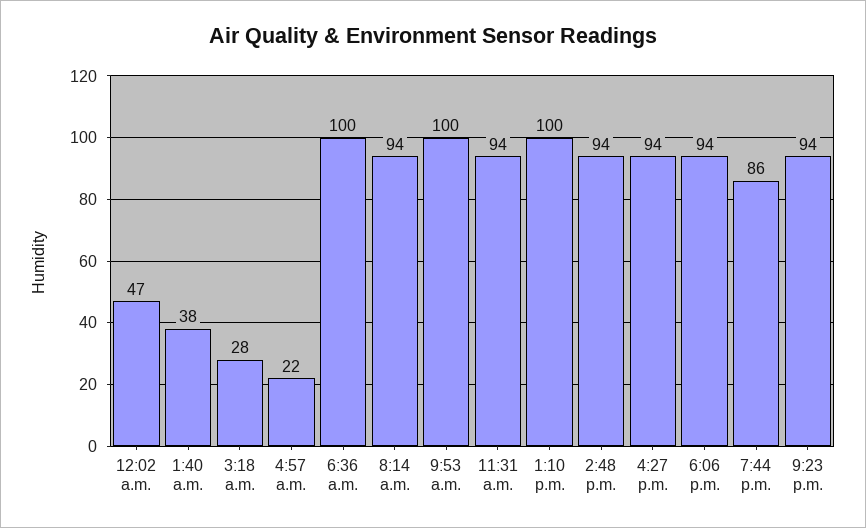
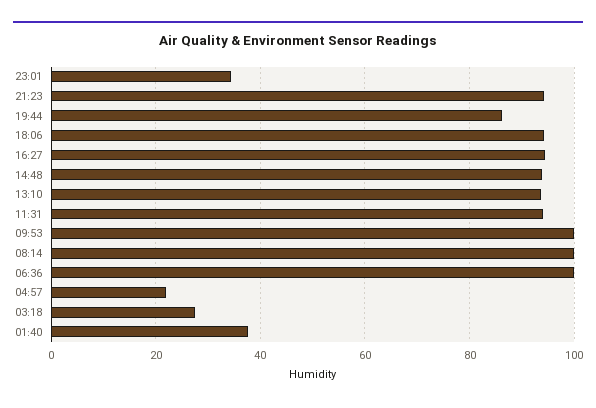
12:02 a.m.: 47 -> none
8:14 a.m.: 94 -> 100
1:10 p.m.: 100 -> 94
23:01: none -> 34

